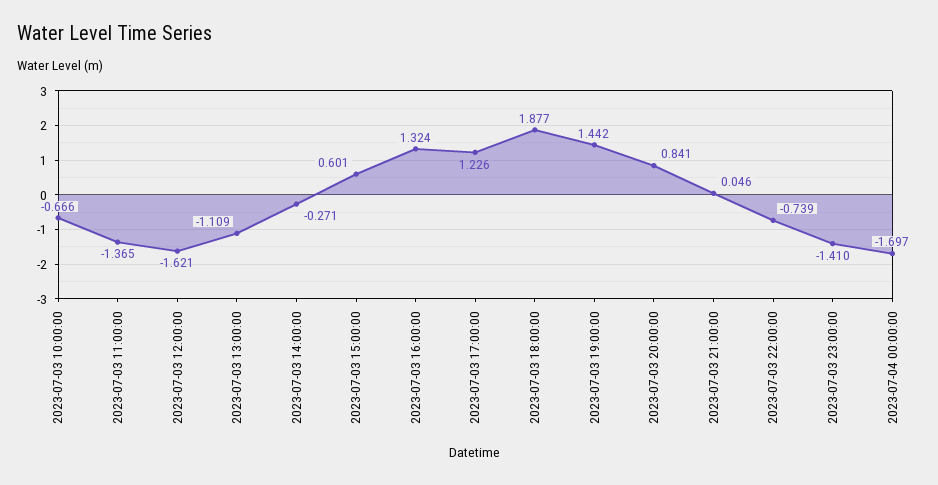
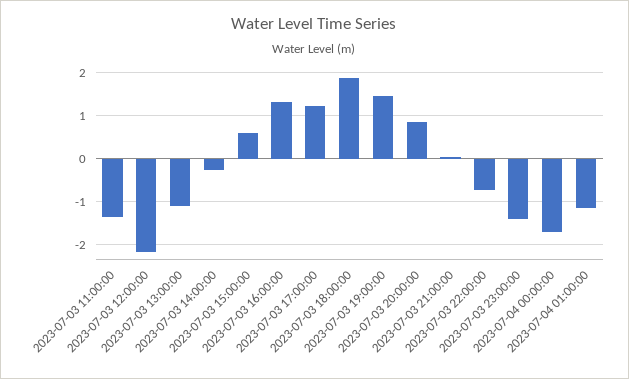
2023-07-03 10:00:00: -0.666 -> none
2023-07-03 12:00:00: -1.621 -> -2.2
2023-07-04 01:00:00: none -> -1.2

